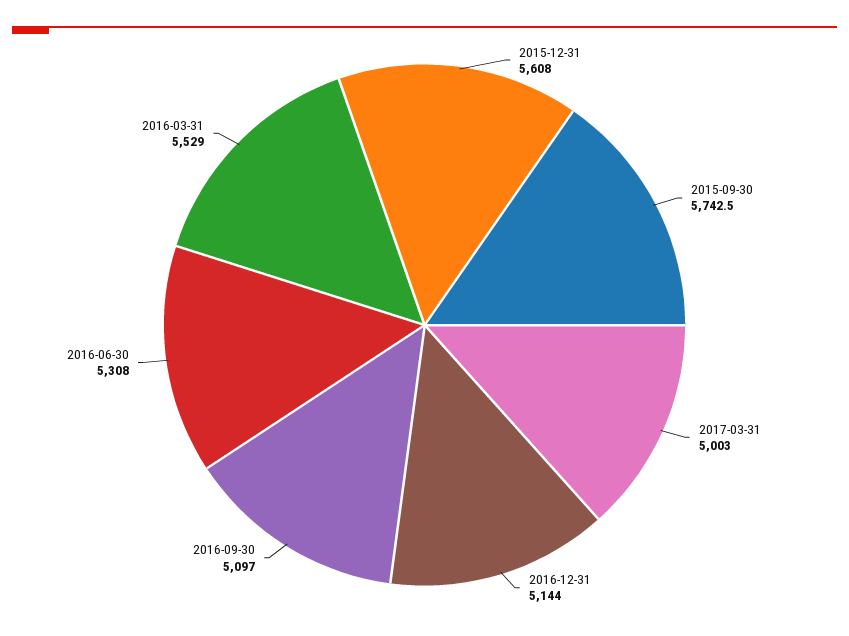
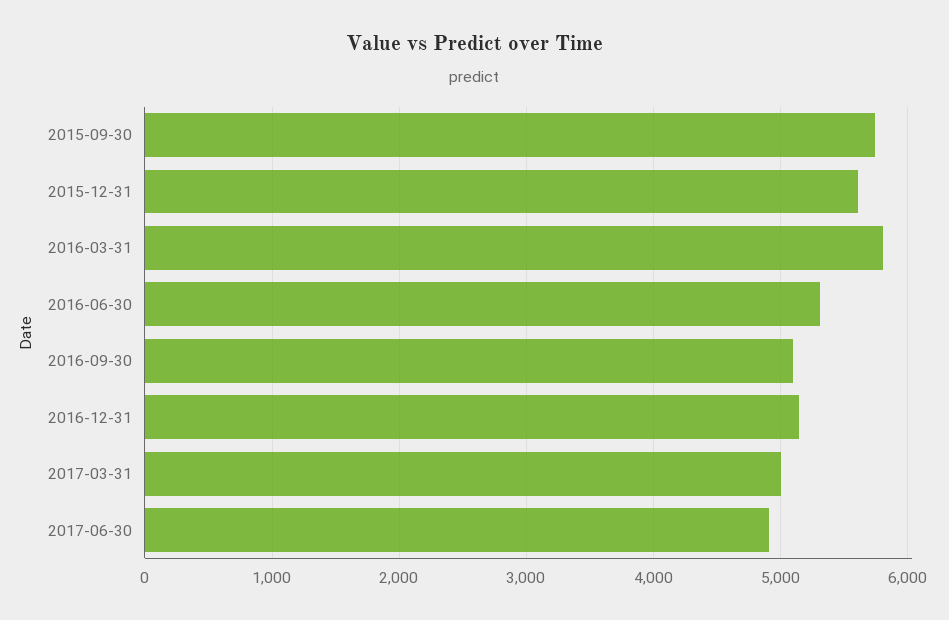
2016-03-31: 5529 -> 5800
2017-06-30: none -> 4900

